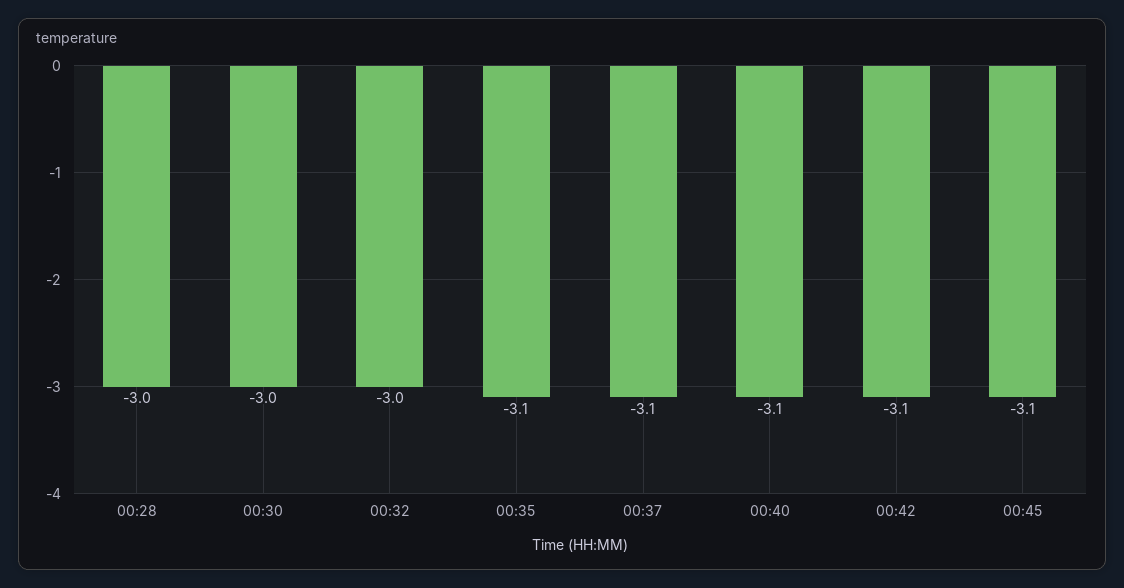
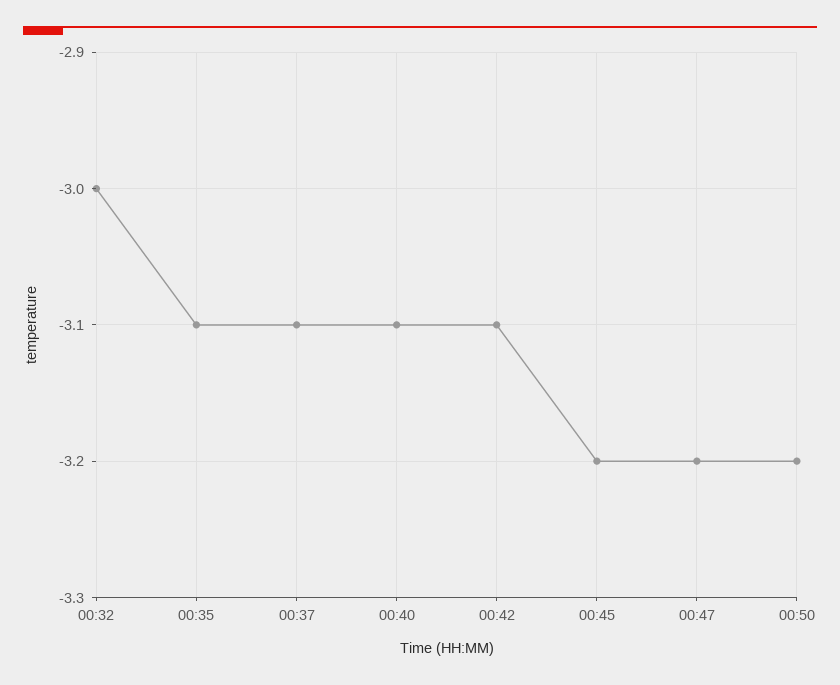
00:28: -3 -> none
00:30: -3 -> none
00:45: -3.1 -> -3.2
00:47: none -> -3.2
00:50: none -> -3.2

